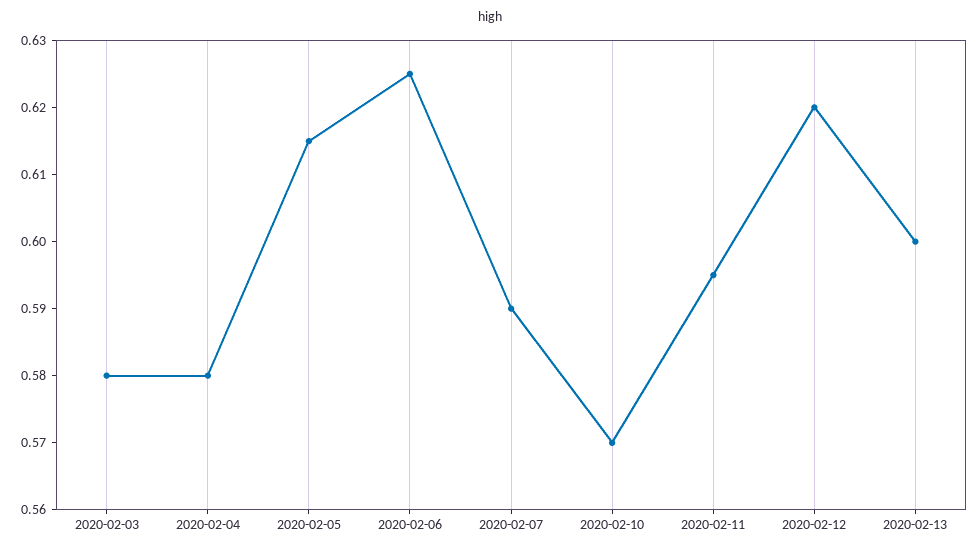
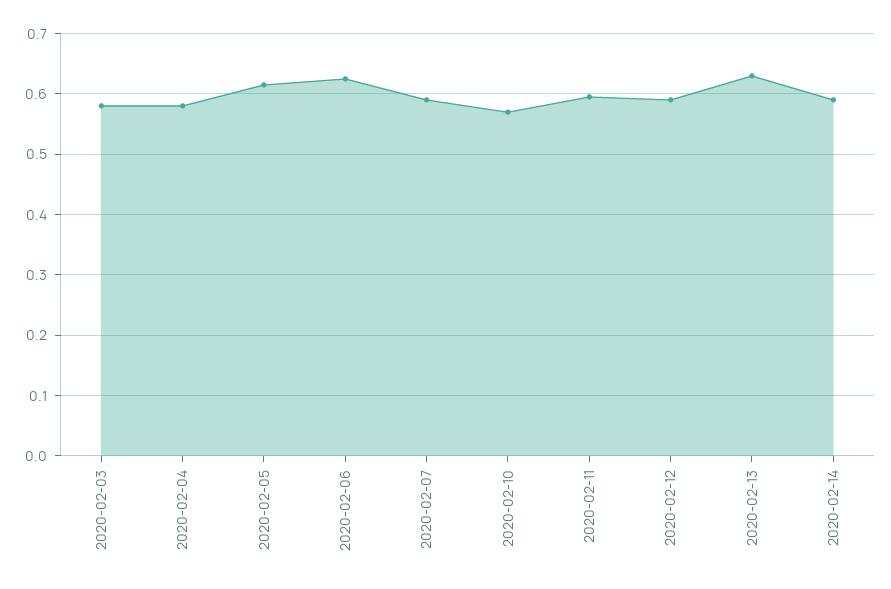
2020-02-12: 0.62 -> 0.59
2020-02-13: 0.6 -> 0.63
2020-02-14: none -> 0.59

